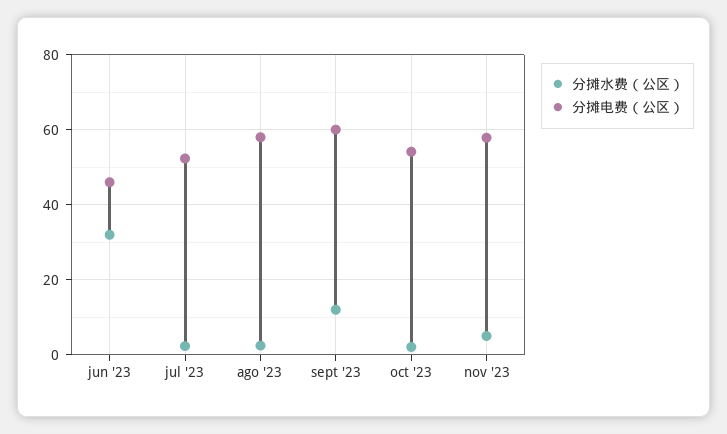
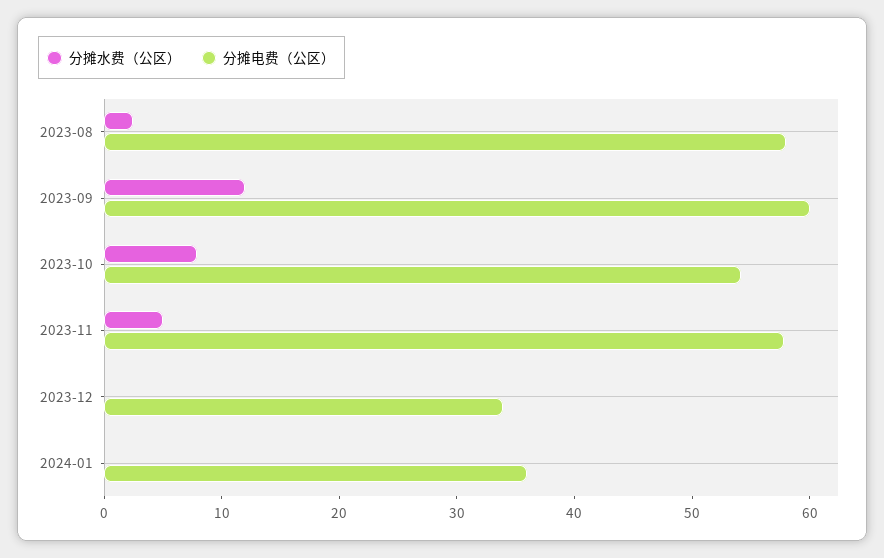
分摊水费（公区）, jun '23: 32 -> none
分摊电费（公区）, jun '23: 46 -> none
分摊水费（公区）, jul '23: 2 -> none
分摊电费（公区）, jul '23: 52 -> none
分摊水费（公区）, oct '23: 2 -> 8
分摊水费（公区）, 2023-12: none -> 0
分摊电费（公区）, 2023-12: none -> 34
分摊水费（公区）, 2024-01: none -> 0
分摊电费（公区）, 2024-01: none -> 36

